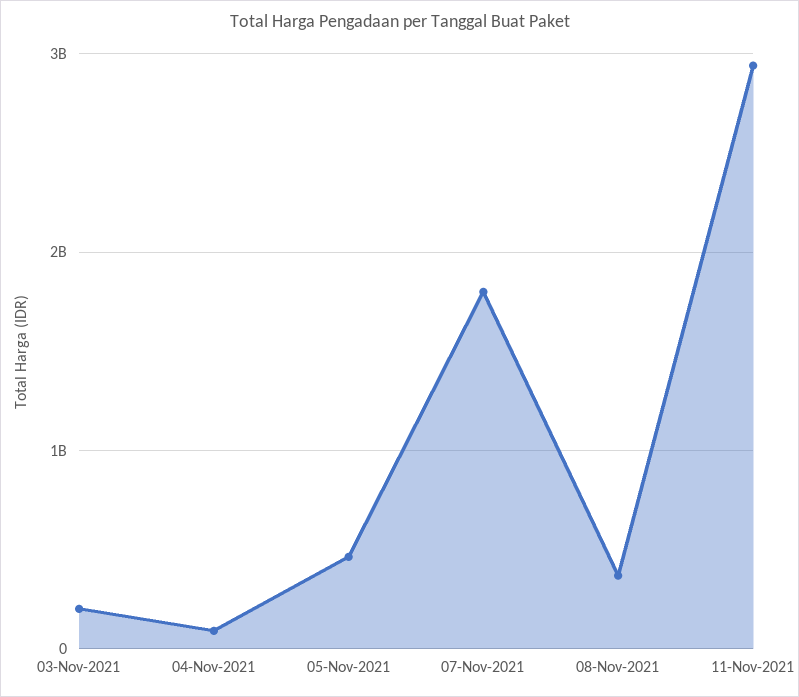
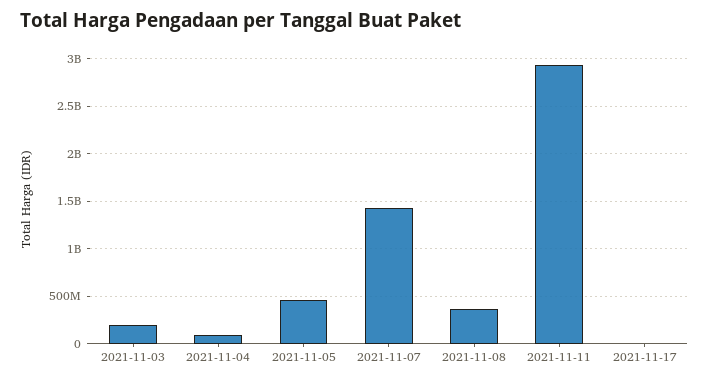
07-Nov-2021: 1800000000 -> 1400000000
2021-11-17: none -> 0

